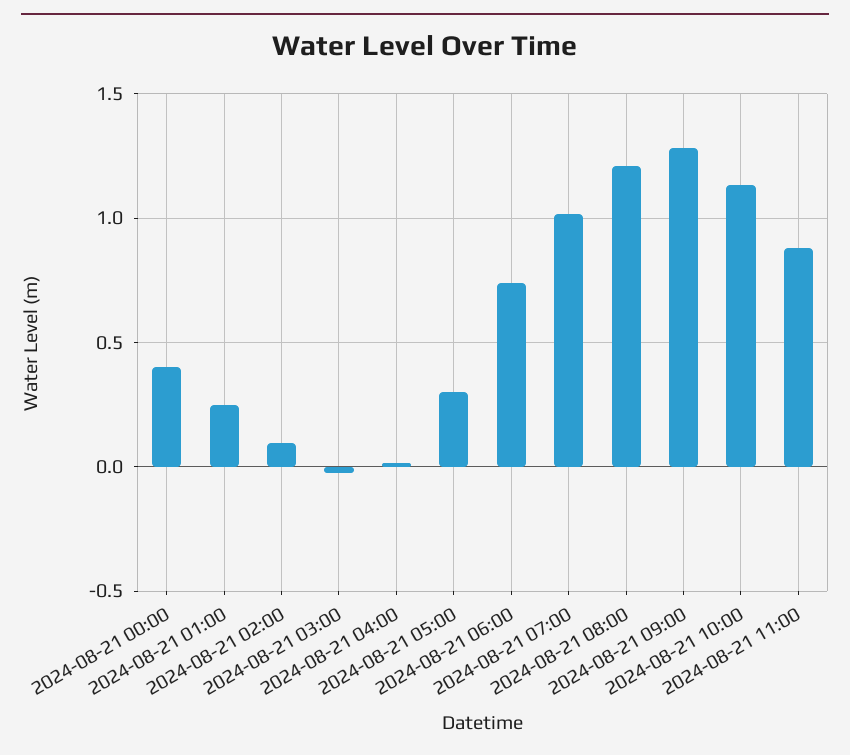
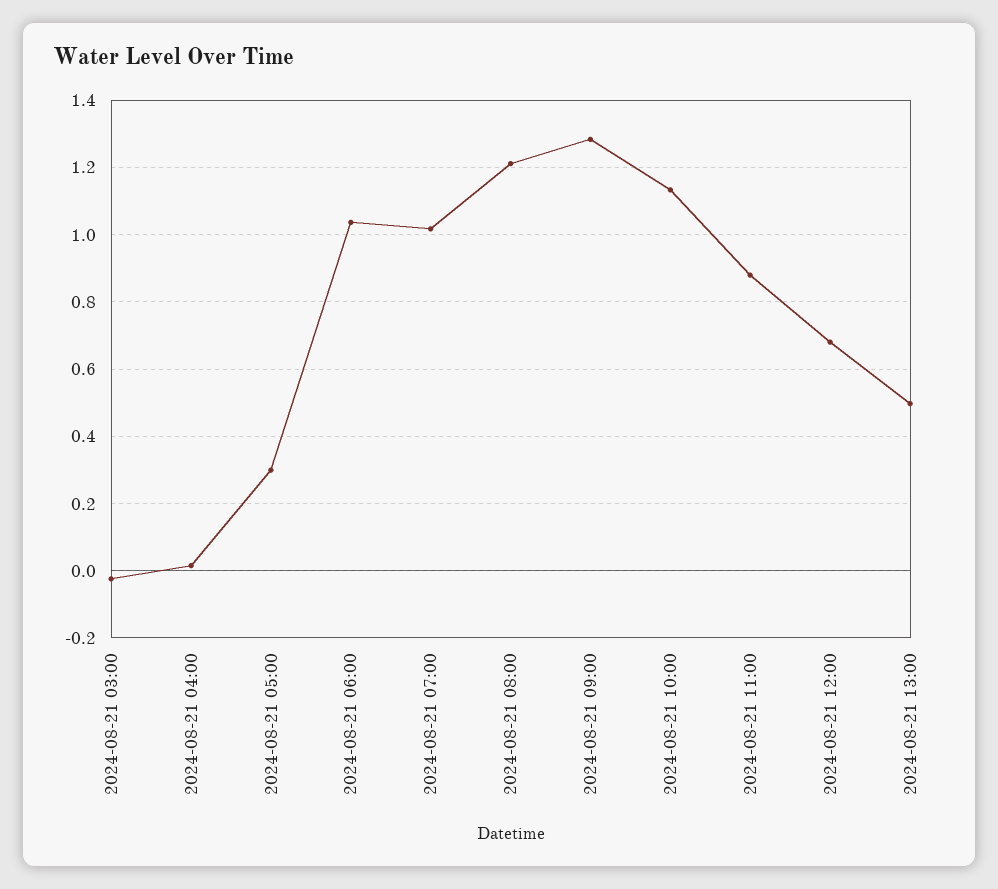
2024-08-21 00:00: 0.4 -> none
2024-08-21 01:00: 0.25 -> none
2024-08-21 02:00: 0.1 -> none
2024-08-21 06:00: 0.75 -> 1.04
2024-08-21 12:00: none -> 0.68
2024-08-21 13:00: none -> 0.5

